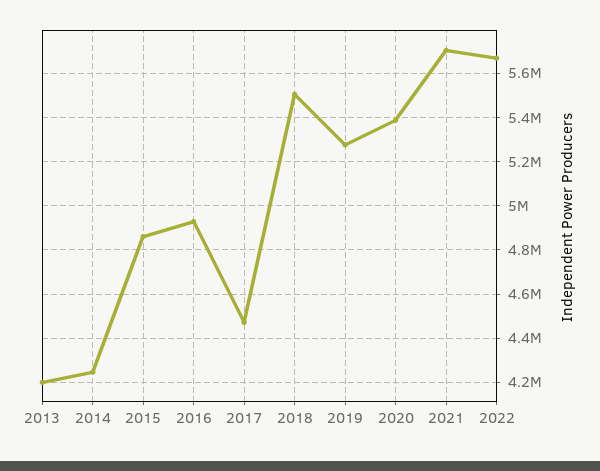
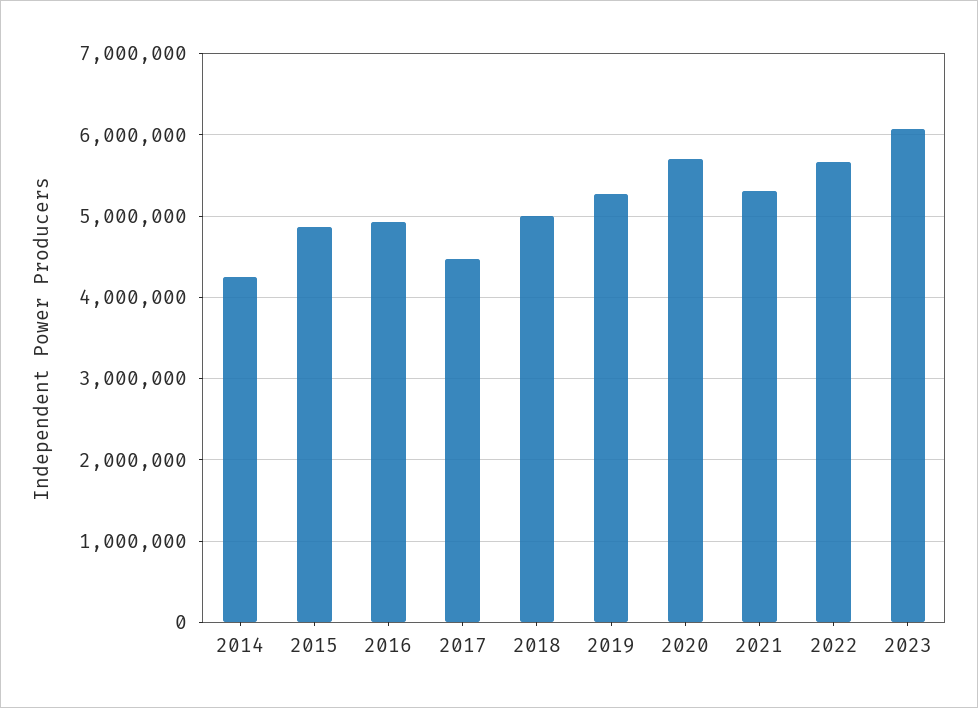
2013: 4200000 -> none
2018: 5500000 -> 5000000
2020: 5400000 -> 5700000
2021: 5700000 -> 5300000
2023: none -> 6100000

